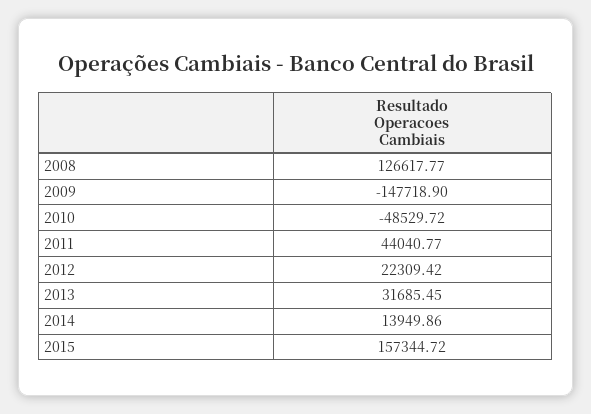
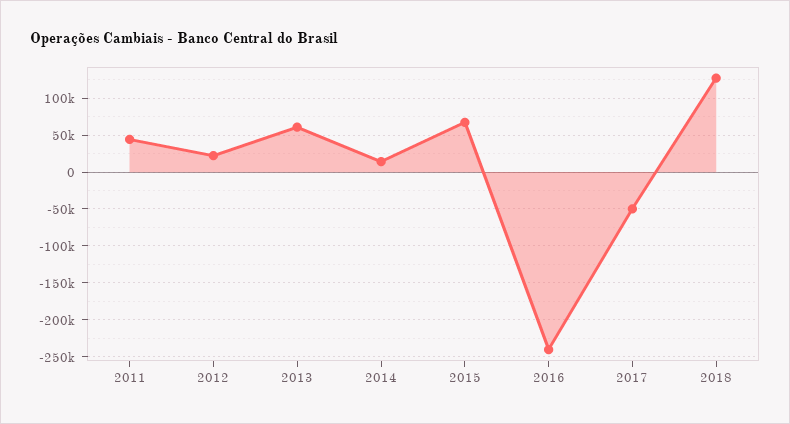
2008: 126617.77 -> none
2009: -147718.9 -> none
2010: -48529.72 -> none
2013: 31685.45 -> 60000
2015: 157344.72 -> 70000
2016: none -> -240000
2017: none -> -50000
2018: none -> 130000

